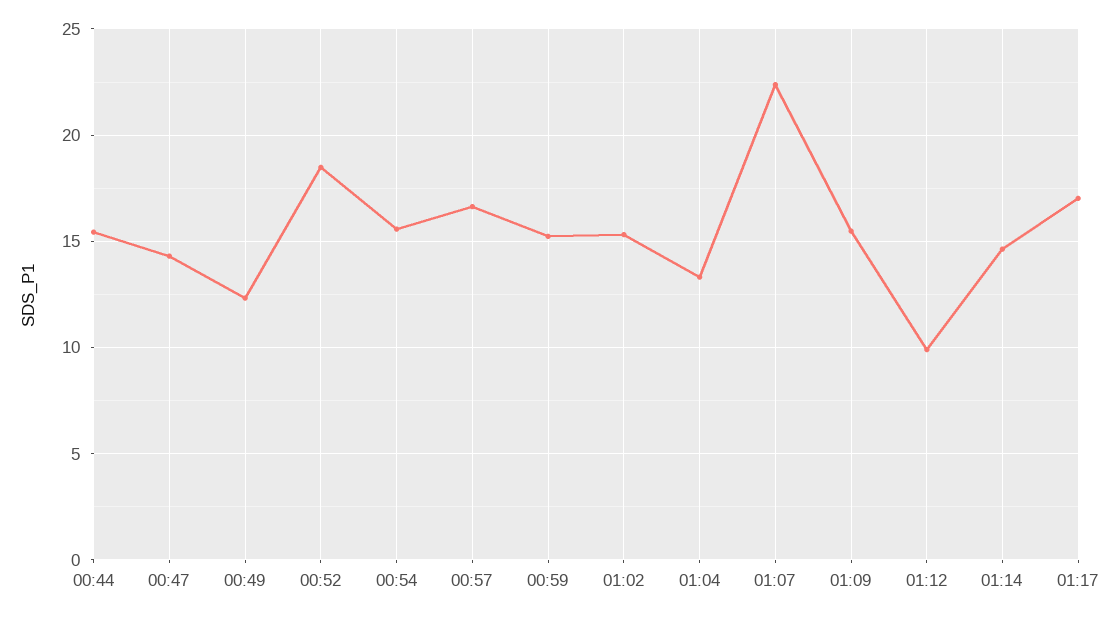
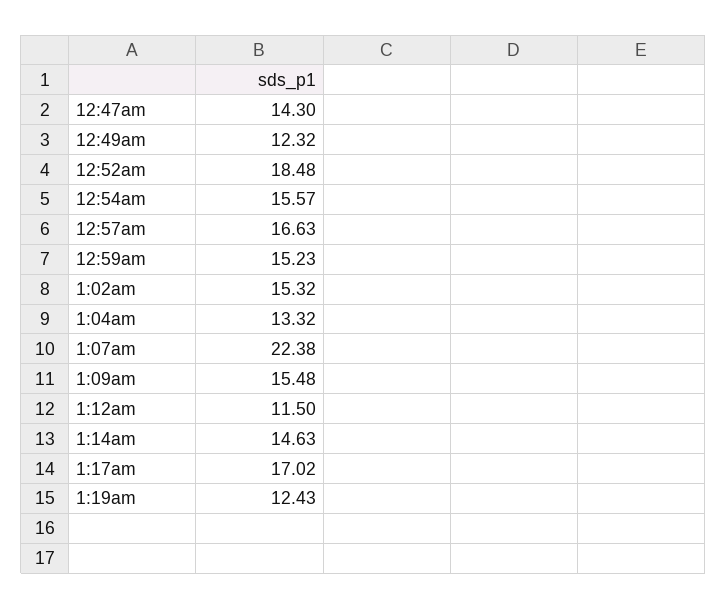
00:44: 15.5 -> none
01:12: 10 -> 11.5
1:19am: none -> 12.43

